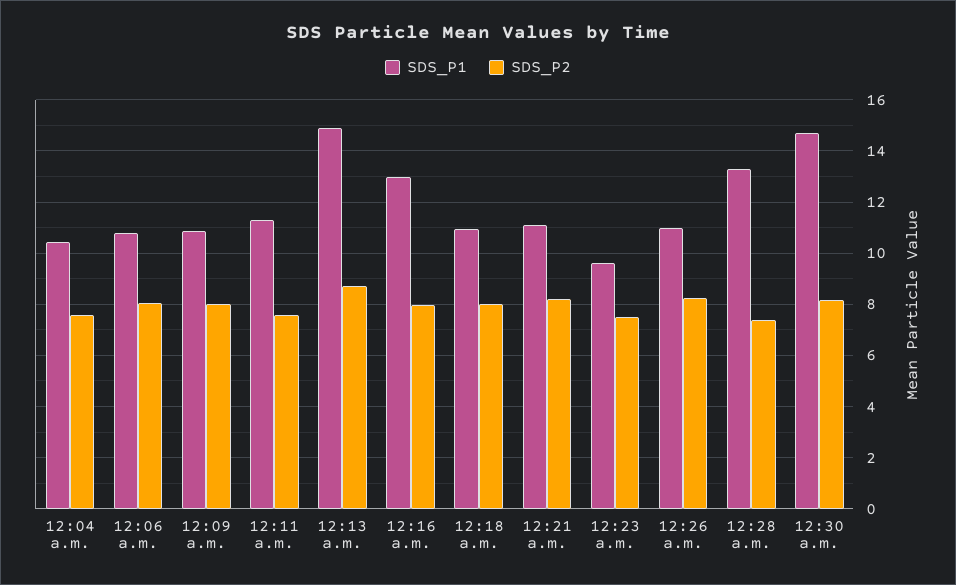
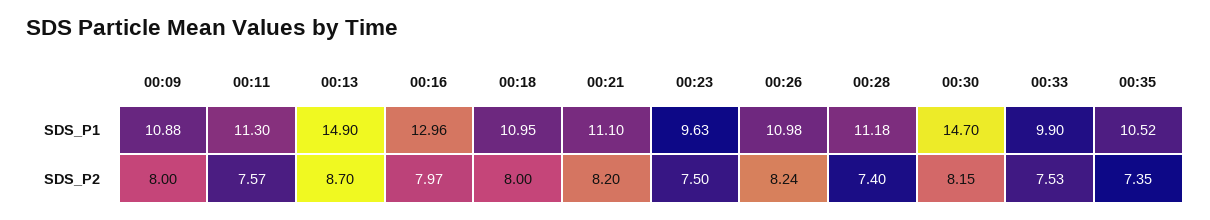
SDS_P1, 12:04 a.m.: 10.5 -> none
SDS_P2, 12:04 a.m.: 7.5 -> none
SDS_P1, 12:06 a.m.: 10.75 -> none
SDS_P2, 12:06 a.m.: 8 -> none
SDS_P1, 12:28 a.m.: 13.25 -> 11.18
SDS_P1, 00:33: none -> 9.9
SDS_P1, 00:35: none -> 10.52
SDS_P2, 00:33: none -> 7.53
SDS_P2, 00:35: none -> 7.35

